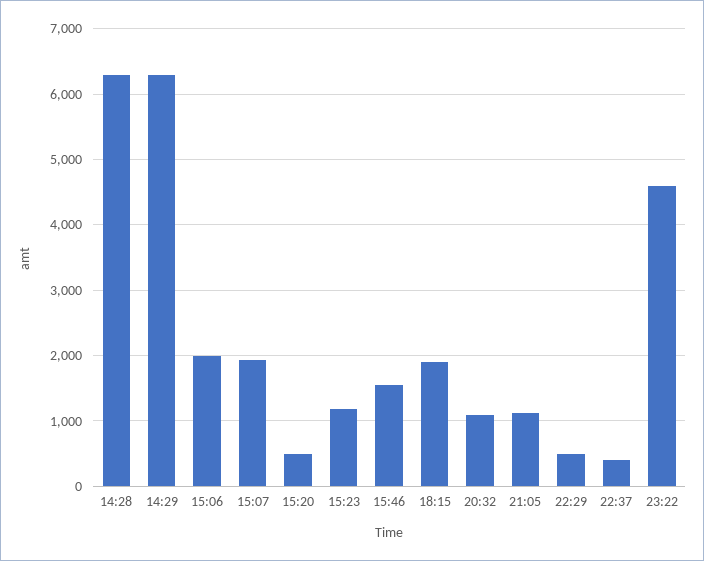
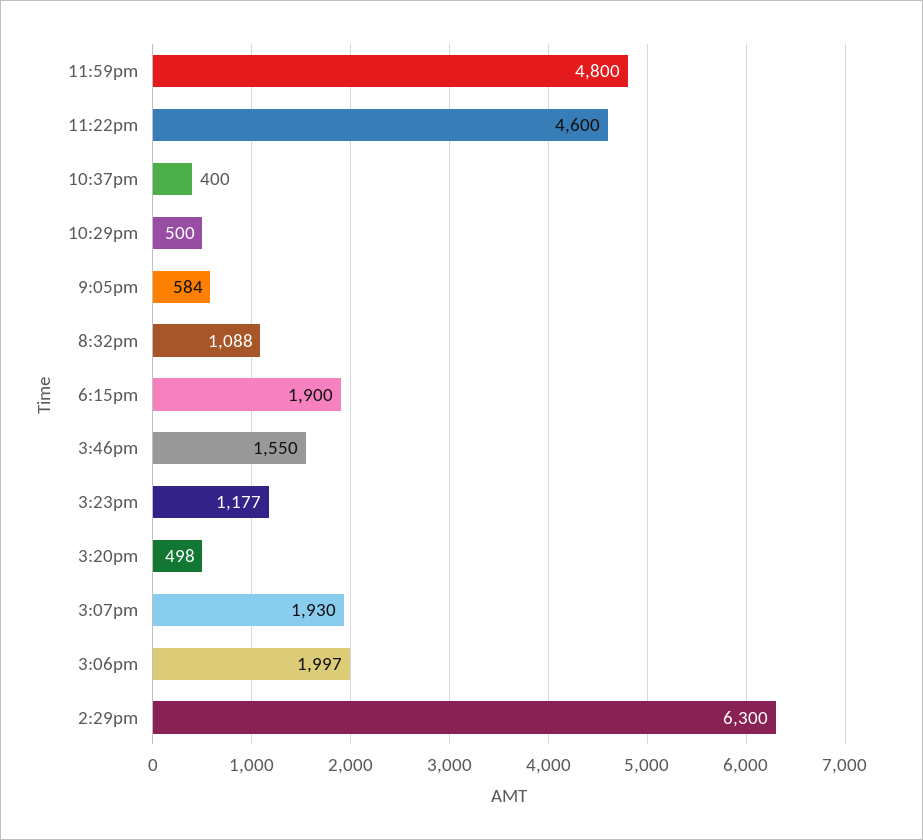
14:28: 6300 -> none
21:05: 1100 -> 584
11:59pm: none -> 4800

